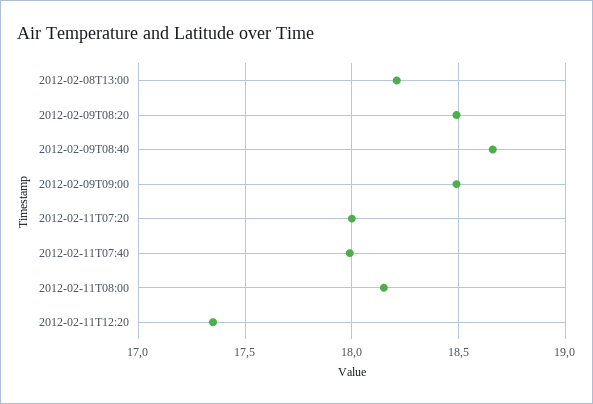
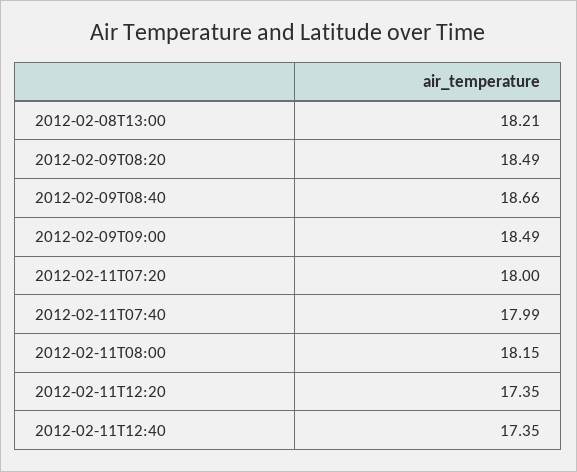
2012-02-11T12:40: none -> 17.35

